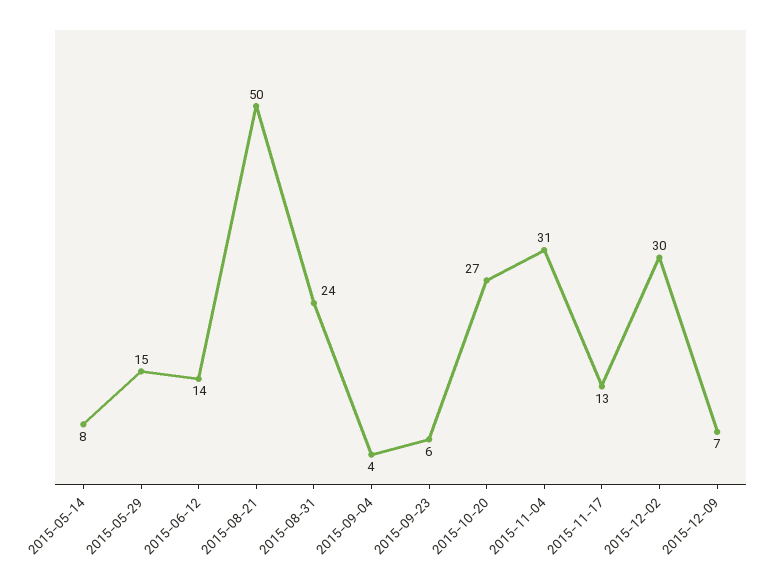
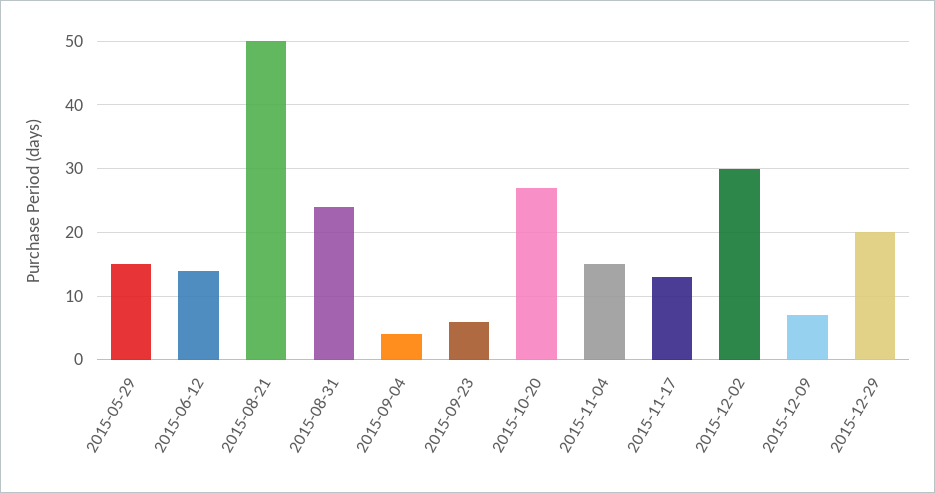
2015-05-14: 8 -> none
2015-11-04: 31 -> 15
2015-12-29: none -> 20

